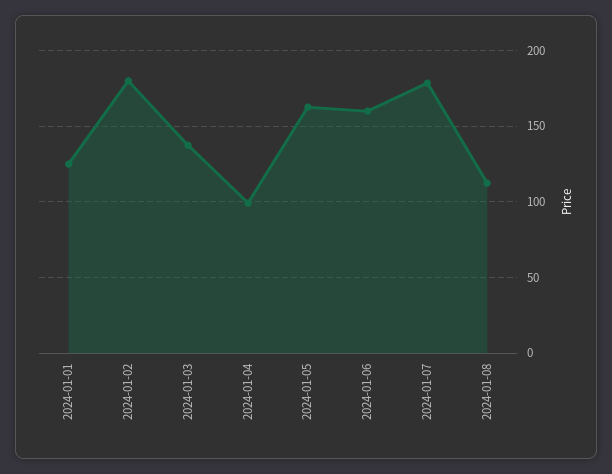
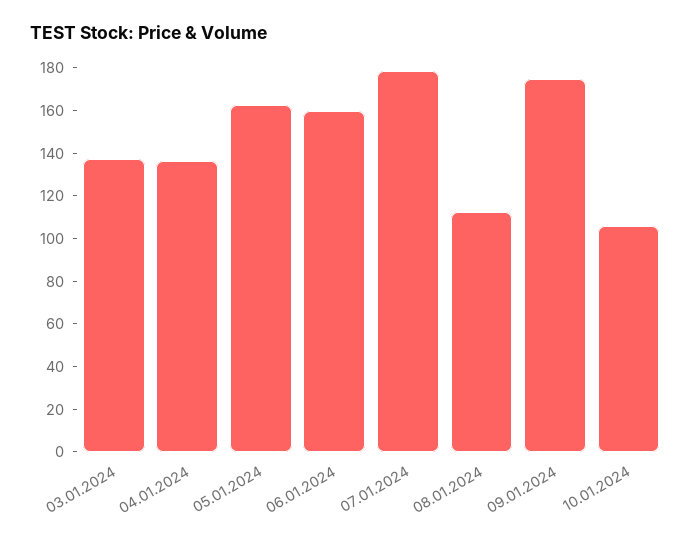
2024-01-01: 125 -> none
2024-01-02: 180 -> none
2024-01-04: 100 -> 135
09.01.2024: none -> 175
10.01.2024: none -> 105

